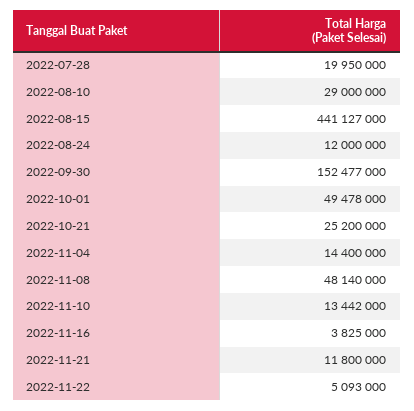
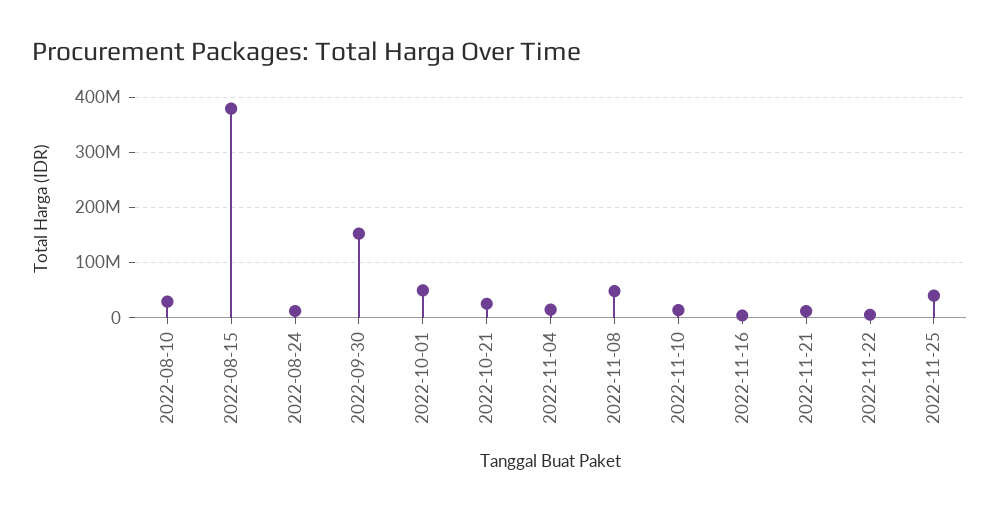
2022-07-28: 19950000 -> none
2022-08-15: 441127000 -> 380000000
2022-11-25: none -> 40000000

